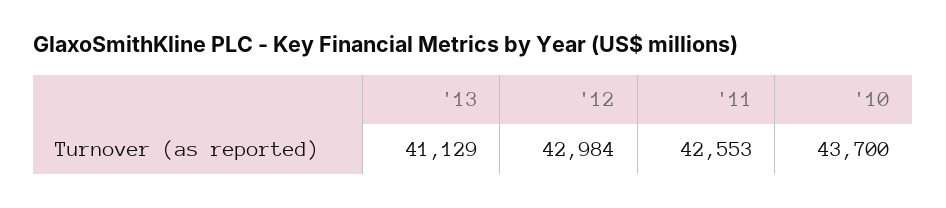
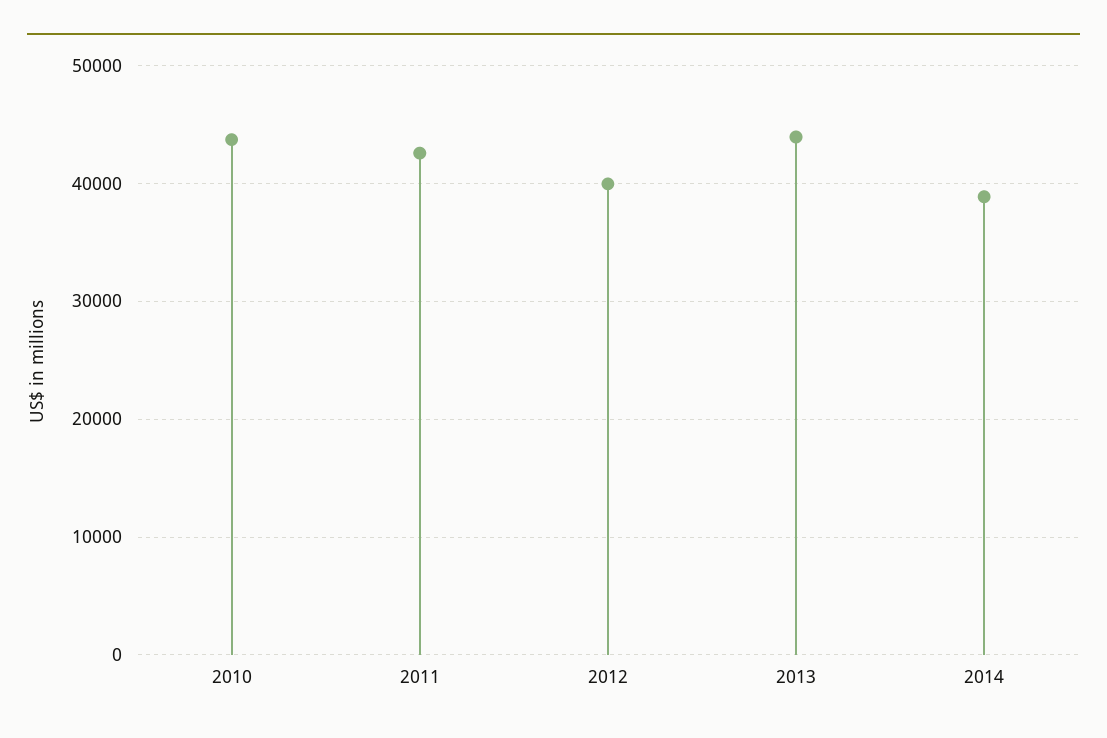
'13: 41129 -> 44000
'12: 42984 -> 40000
2014: none -> 39000

